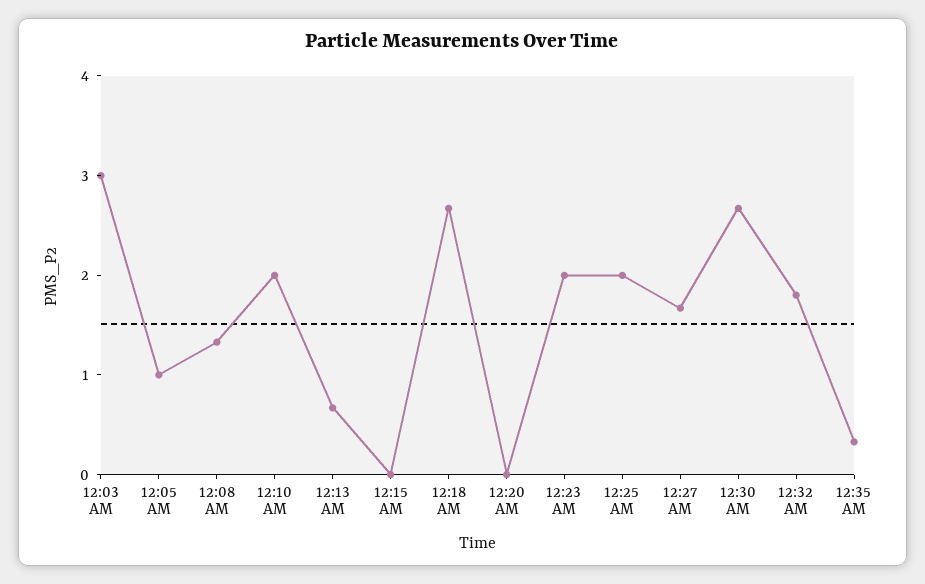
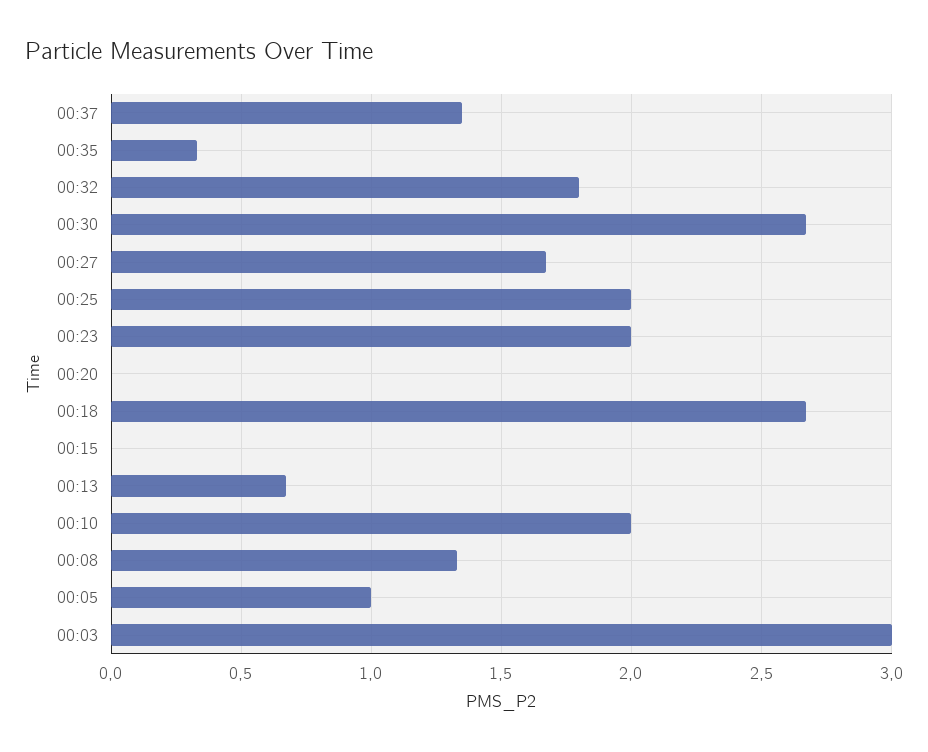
00:37: none -> 1.35

